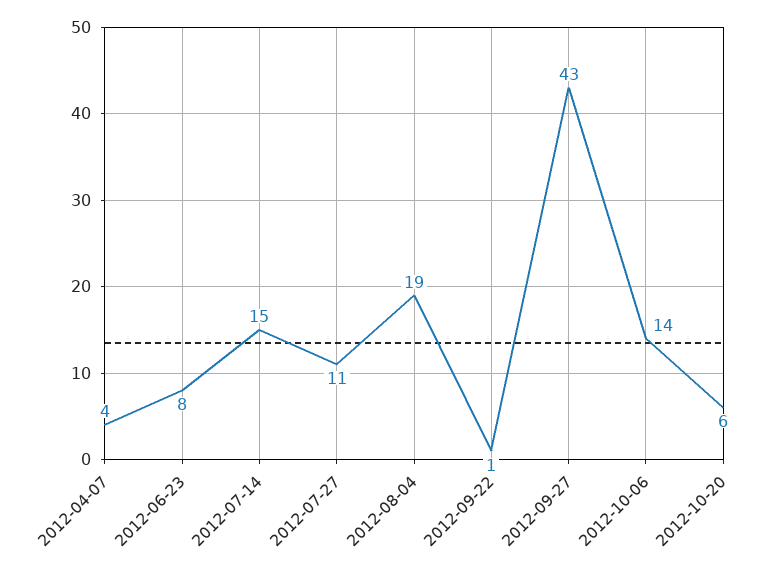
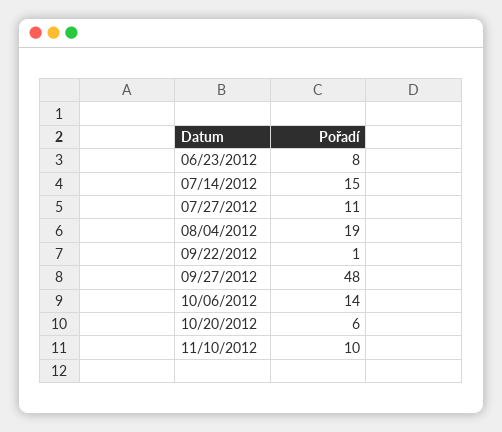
2012-04-07: 4 -> none
2012-09-27: 43 -> 48
11/10/2012: none -> 10

